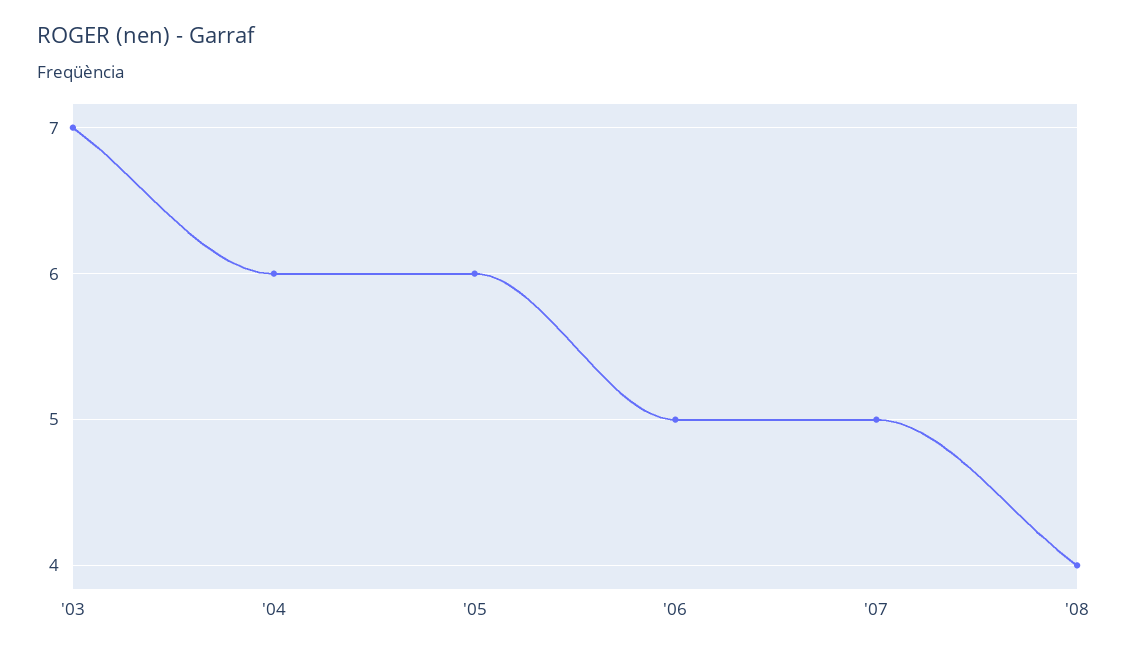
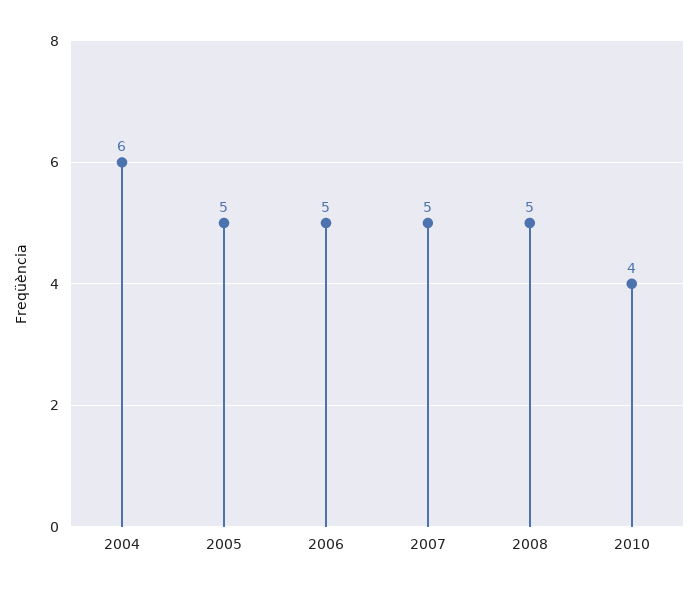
'03: 7 -> none
'05: 6 -> 5
'08: 4 -> 5
2010: none -> 4

